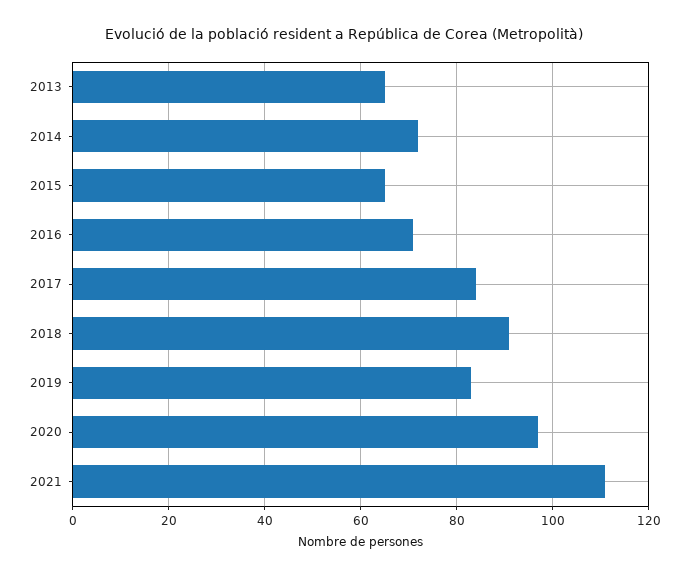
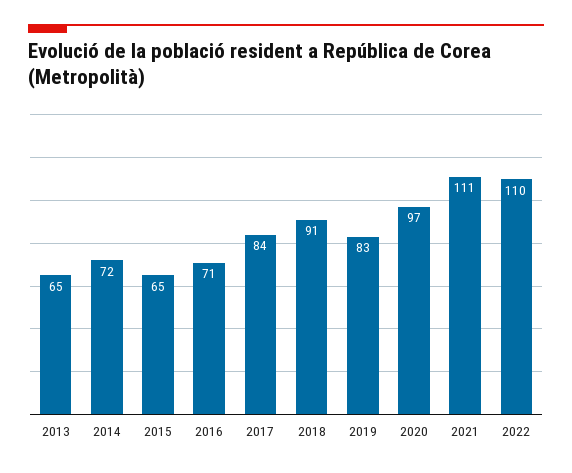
2022: none -> 110

